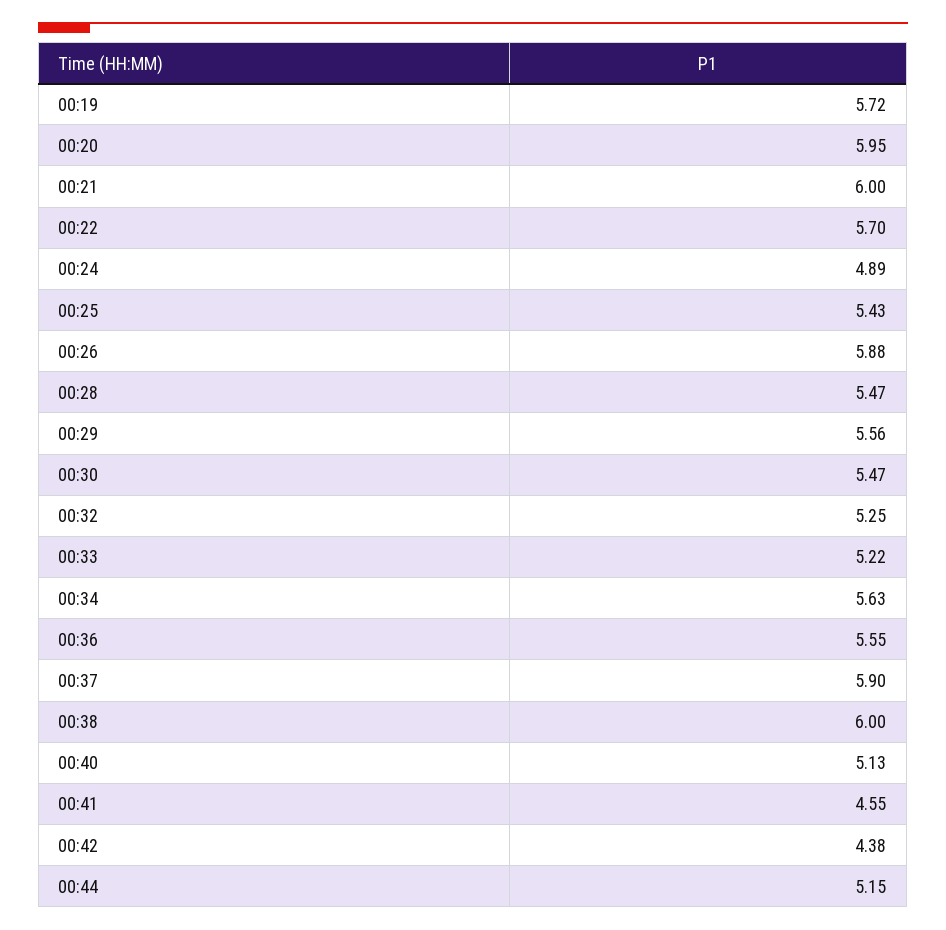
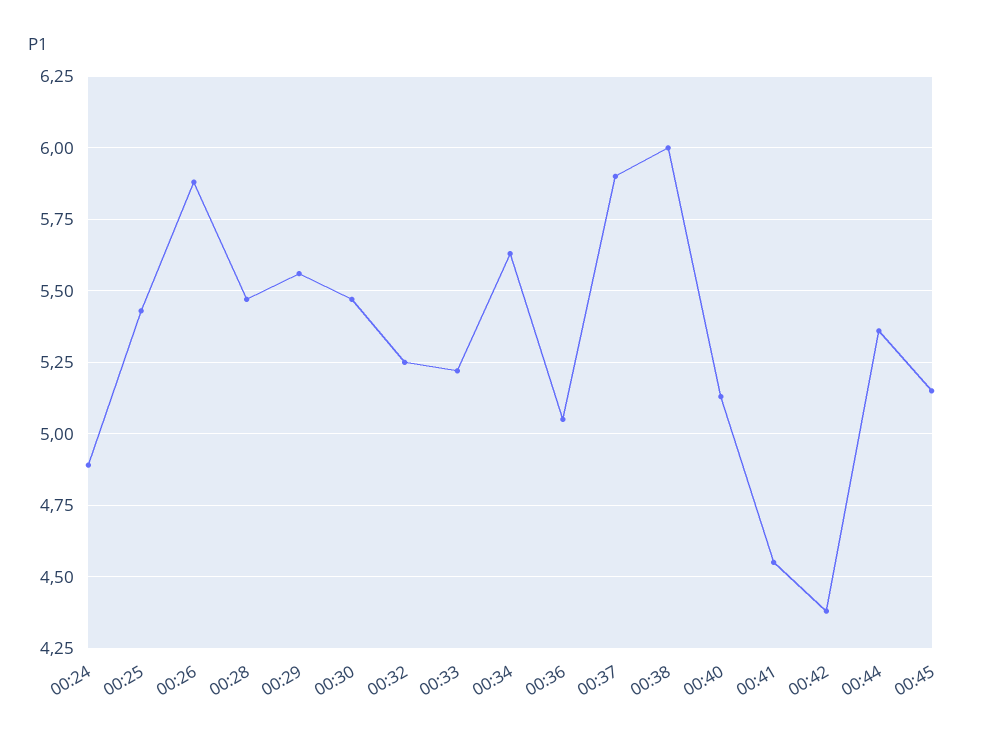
00:19: 5.72 -> none
00:20: 5.95 -> none
00:21: 6 -> none
00:22: 5.7 -> none
00:36: 5.55 -> 5.05
00:44: 5.15 -> 5.35
00:45: none -> 5.15

